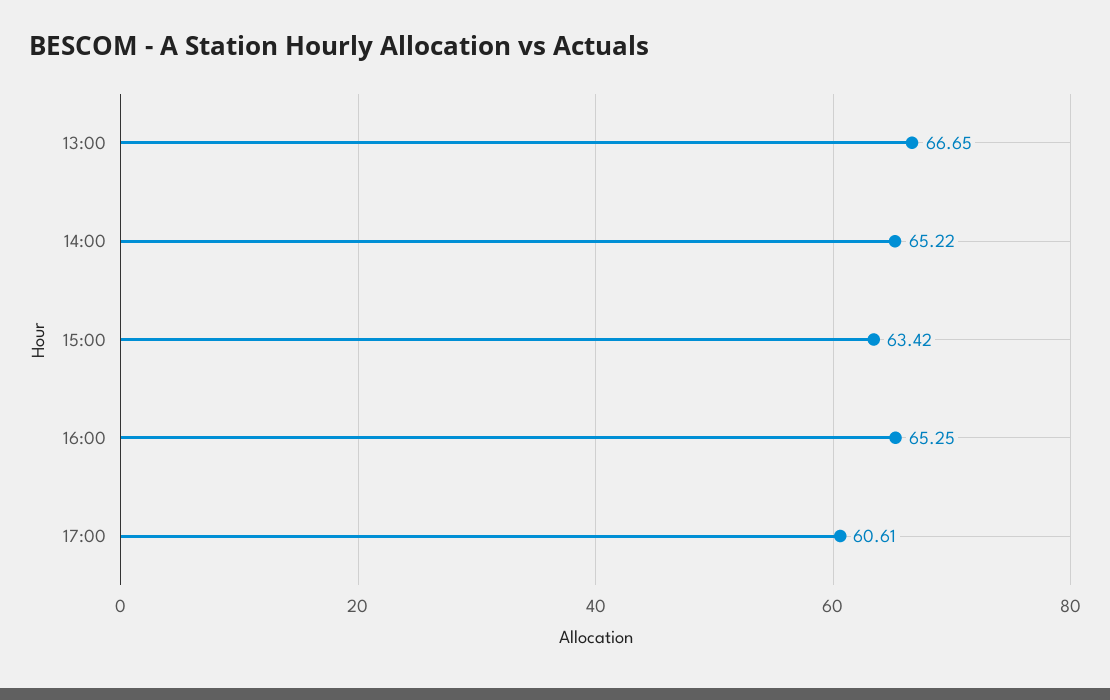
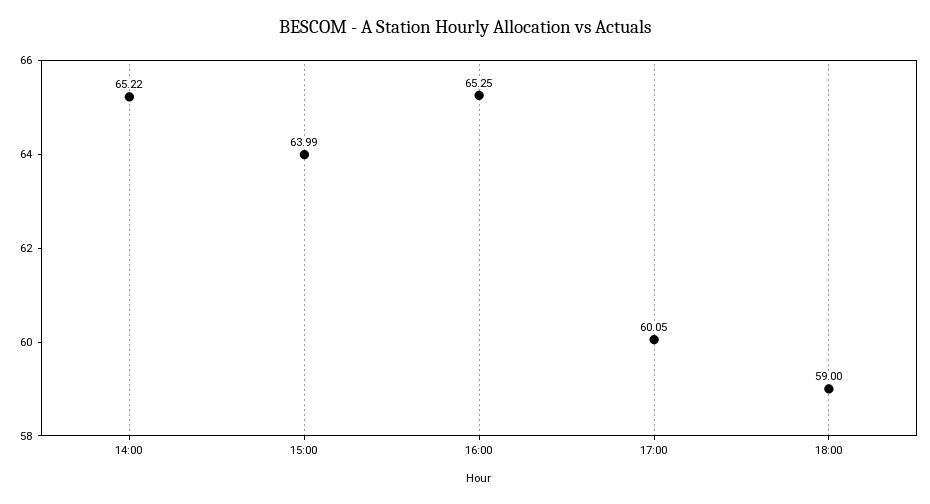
13:00: 66.65 -> none
15:00: 63.42 -> 63.99
17:00: 60.61 -> 60.05
18:00: none -> 59

